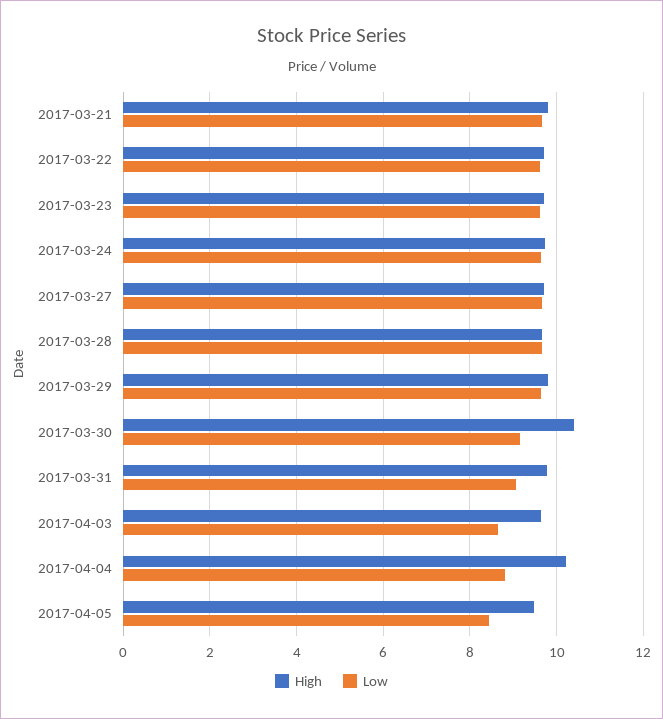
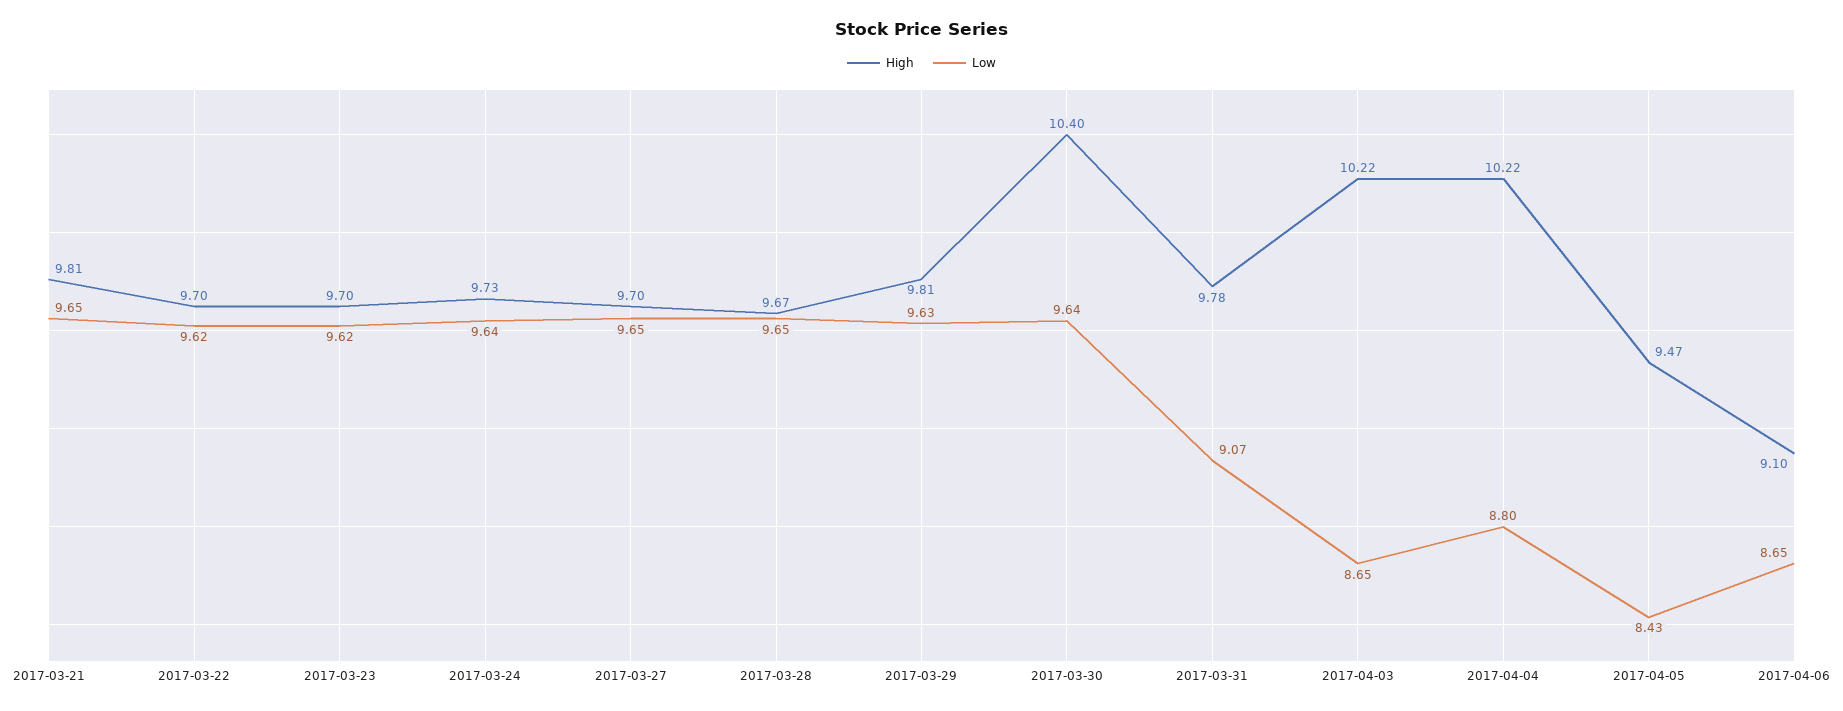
Low, 2017-03-30: 9.2 -> 9.64
High, 2017-04-03: 9.6 -> 10.22
High, 2017-04-06: none -> 9.1
Low, 2017-04-06: none -> 8.65

